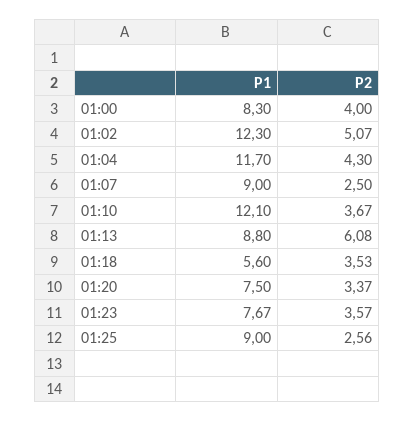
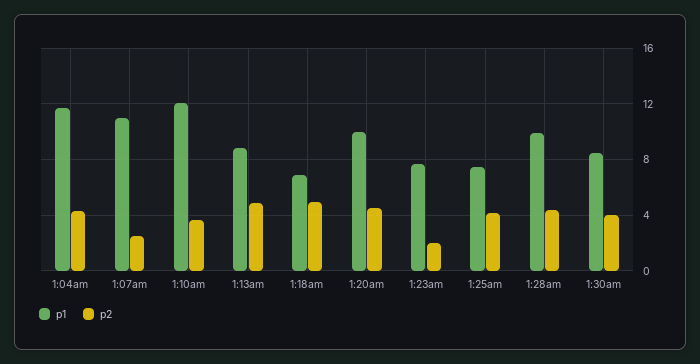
P1, 01:00: 8.3 -> none
P2, 01:00: 4 -> none
P1, 01:02: 12.3 -> none
P2, 01:02: 5.07 -> none
P1, 01:07: 9 -> 11
P2, 01:13: 6.08 -> 5
P1, 01:18: 5.6 -> 7
P2, 01:18: 3.53 -> 5
P1, 01:20: 7.5 -> 10
P2, 01:20: 3.37 -> 4.5
P2, 01:23: 3.57 -> 2
P1, 01:25: 9 -> 7.5
P2, 01:25: 2.56 -> 4
P1, 1:28am: none -> 10
P2, 1:28am: none -> 4.5
P1, 1:30am: none -> 8.5
P2, 1:30am: none -> 4

